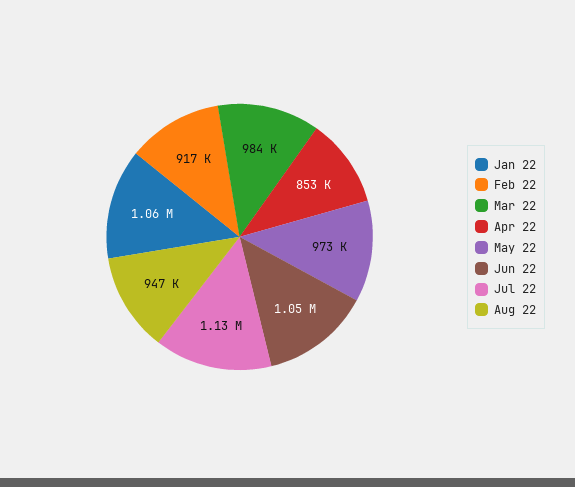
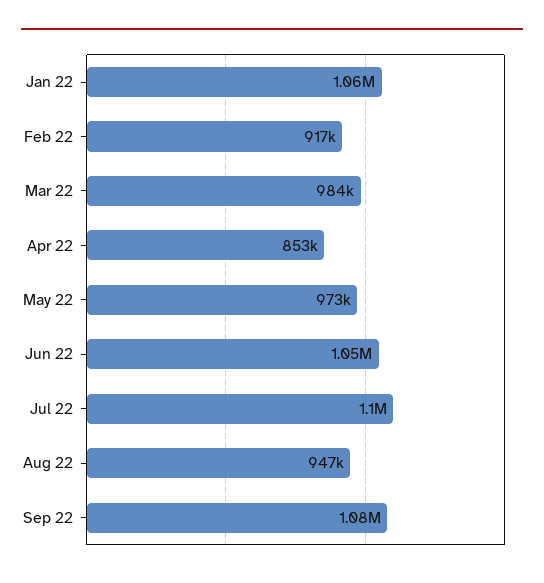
Jul 22: 1130000 -> 1100000
Sep 22: none -> 1080000

